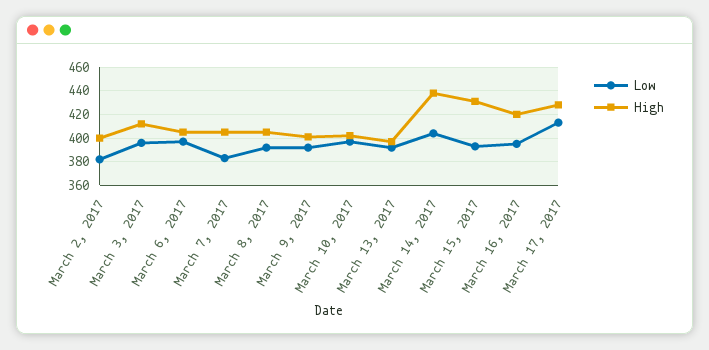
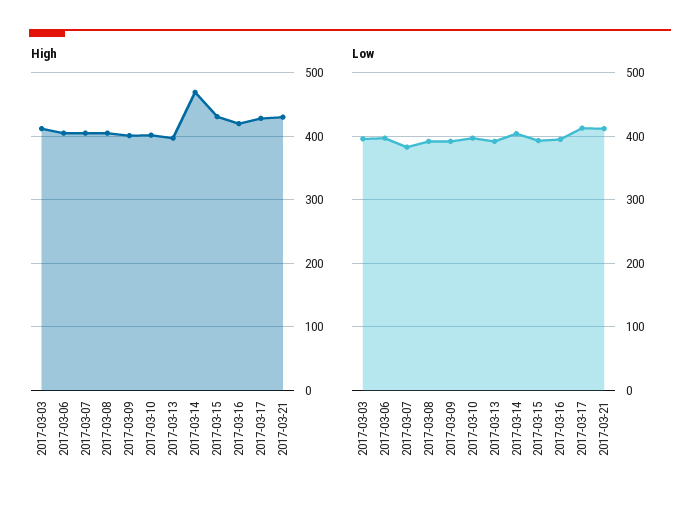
Low, March 2, 2017: 380 -> none
High, March 2, 2017: 400 -> none
High, March 14, 2017: 440 -> 470
High, 2017-03-21: none -> 430
Low, 2017-03-21: none -> 410

